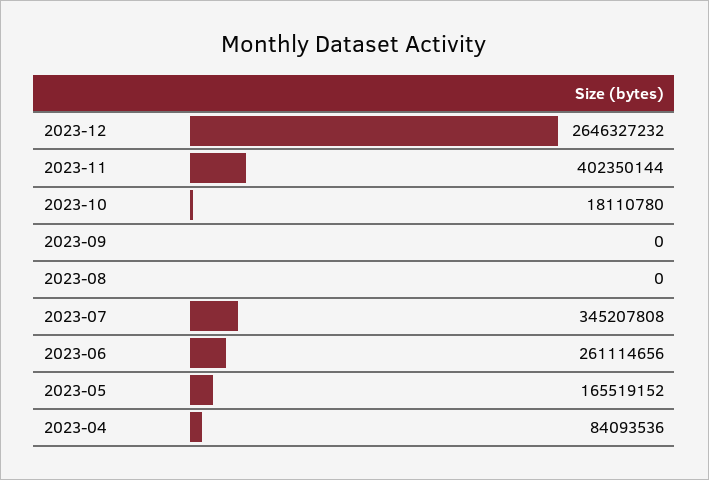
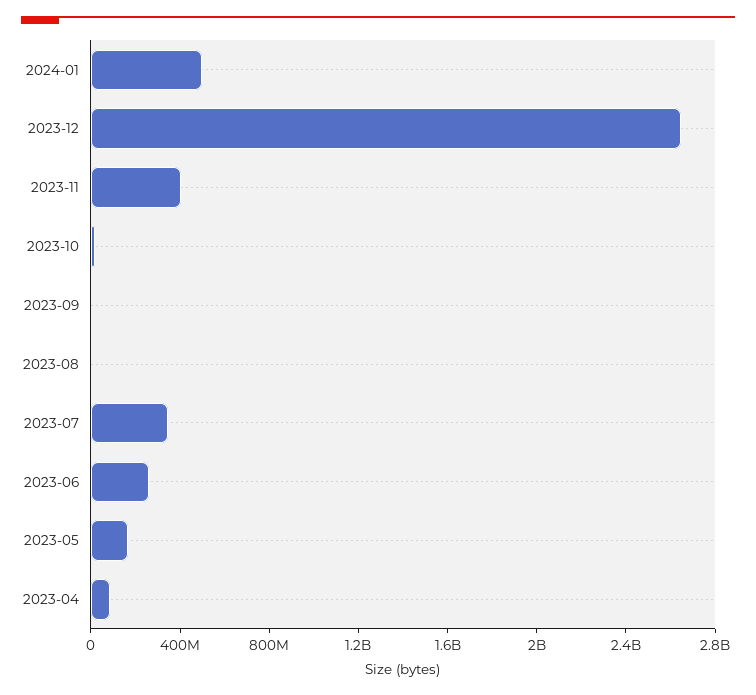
2024-01: none -> 500000000

